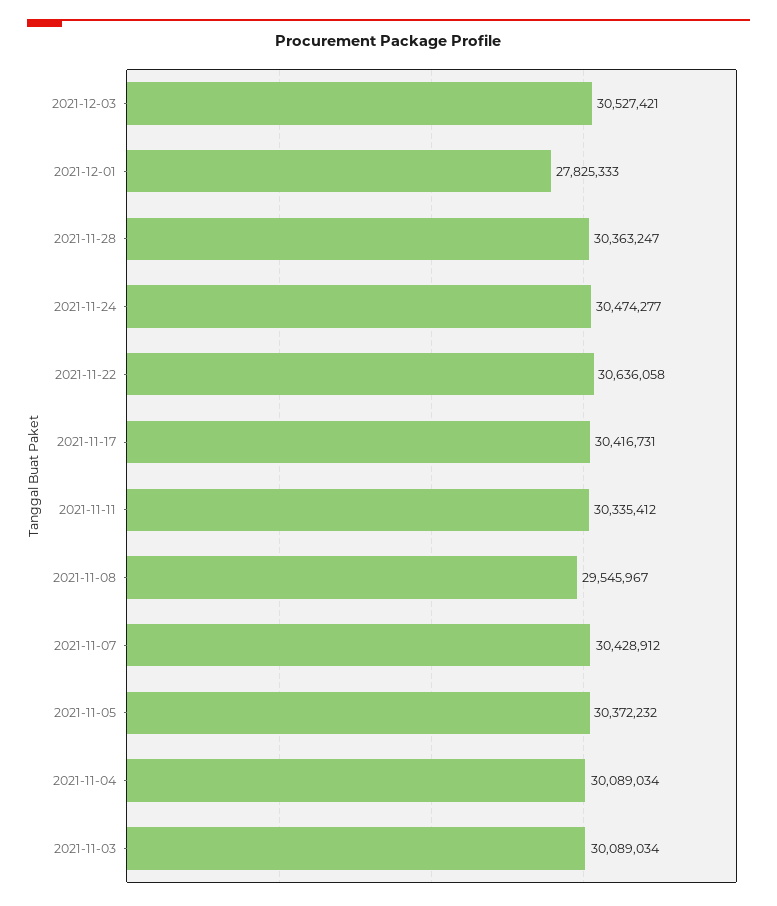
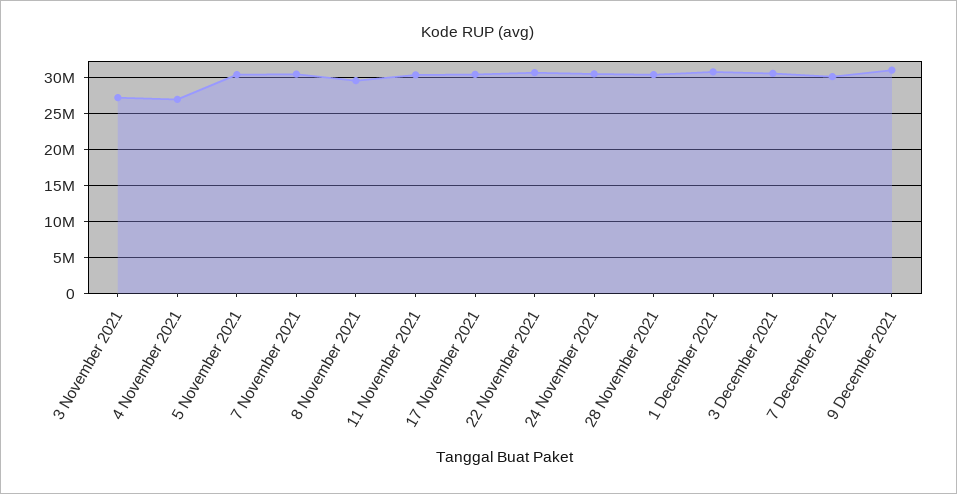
2021-12-01: 27825333 -> 31000000
2021-11-04: 30089034 -> 27000000
2021-11-03: 30089034 -> 27000000
7 December 2021: none -> 30000000
9 December 2021: none -> 31000000

